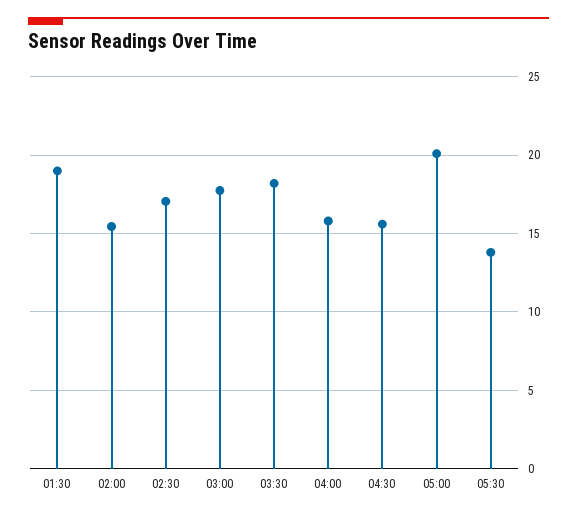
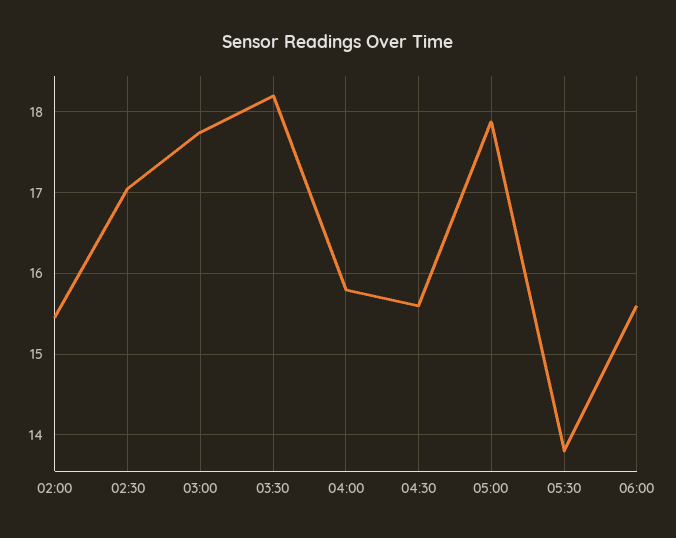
01:30: 19 -> none
05:00: 20 -> 17.9
06:00: none -> 15.6

